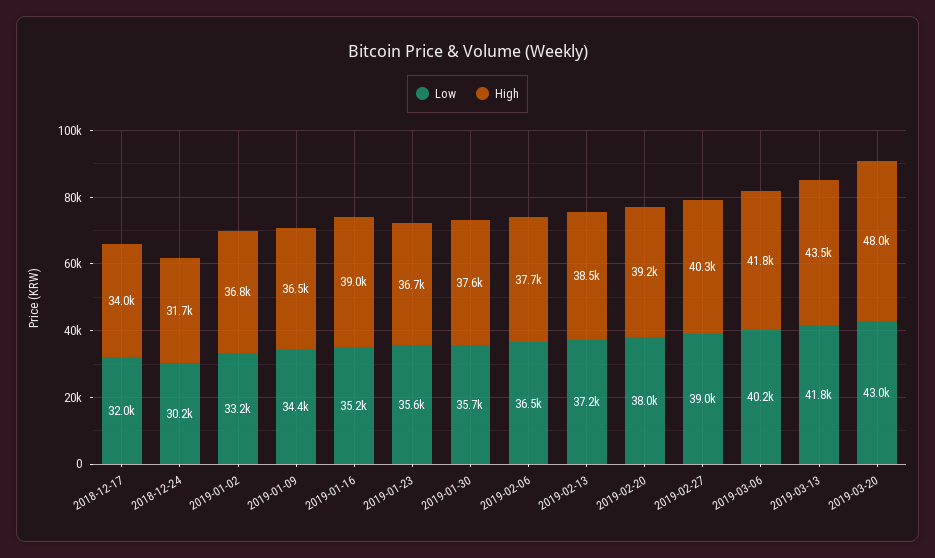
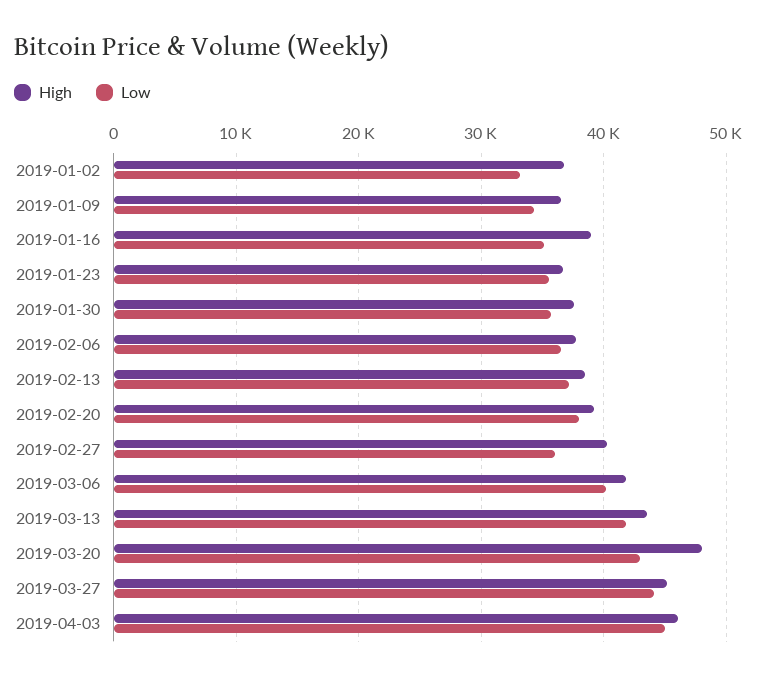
Low, 2018-12-17: 32000 -> none
High, 2018-12-17: 34000 -> none
Low, 2018-12-24: 30200 -> none
High, 2018-12-24: 31700 -> none
Low, 2019-02-27: 39000 -> 36000
High, 2019-03-27: none -> 45000
Low, 2019-03-27: none -> 44000
High, 2019-04-03: none -> 46000
Low, 2019-04-03: none -> 45000

